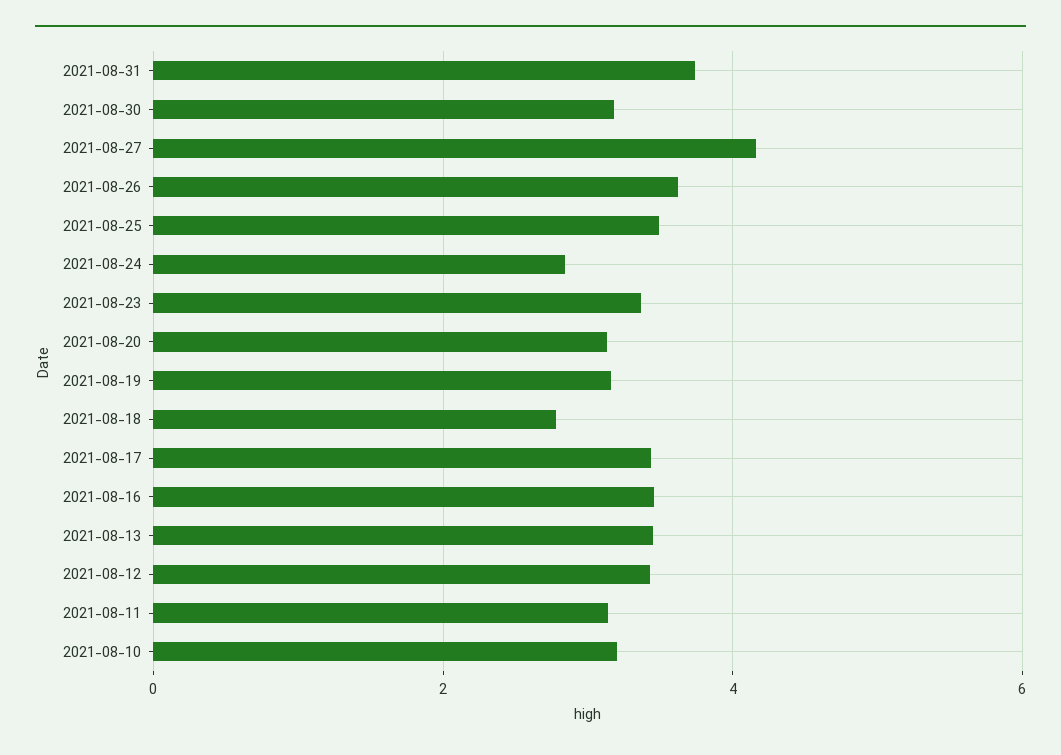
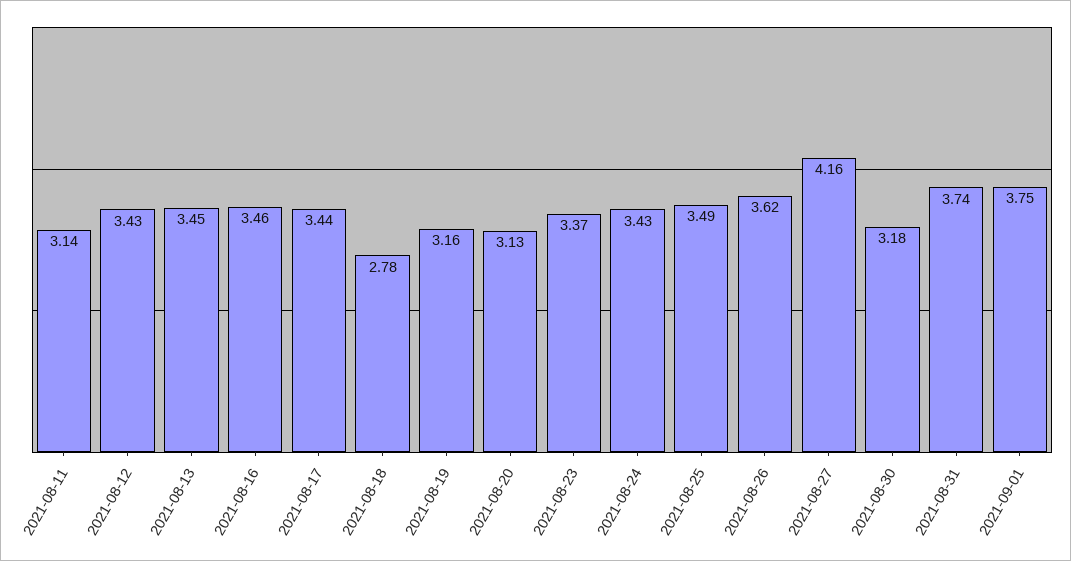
2021-08-24: 2.8 -> 3.43
2021-08-10: 3.2 -> none
2021-09-01: none -> 3.75

